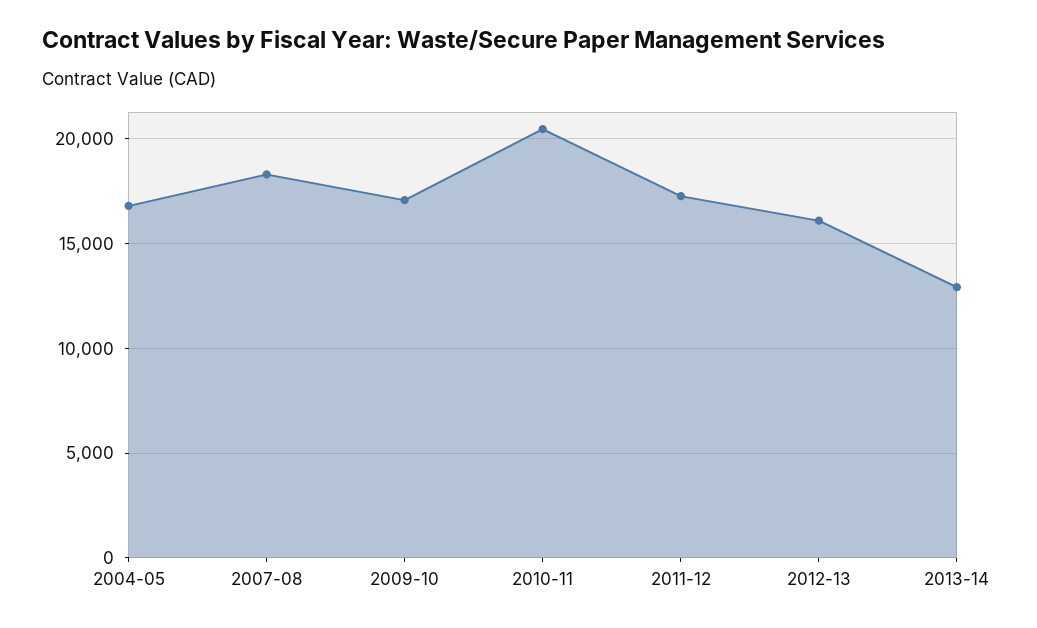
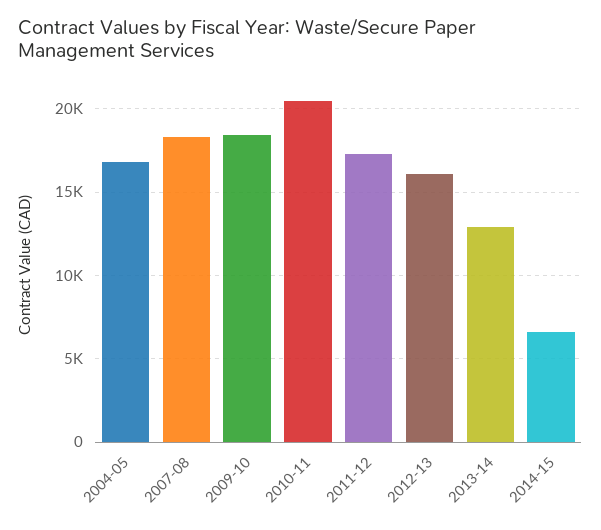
2009-10: 17000 -> 18500
2014-15: none -> 6500

